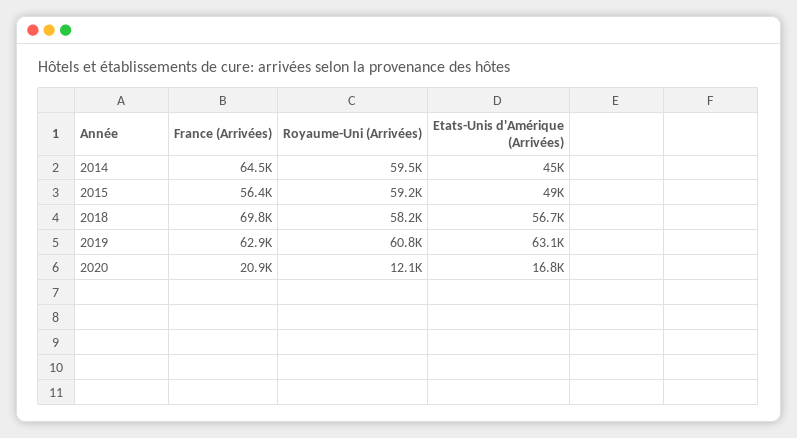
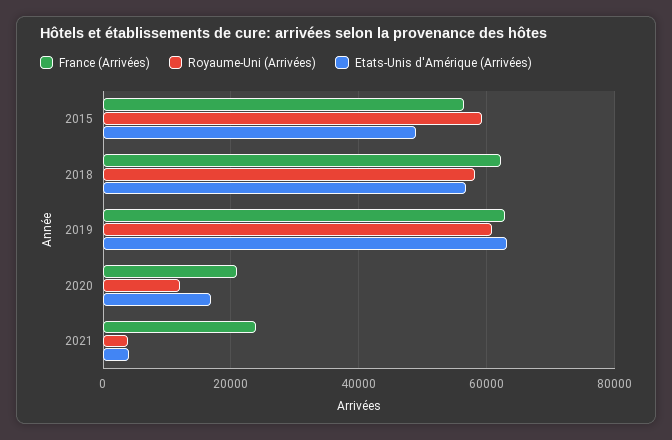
France (Arrivées), 2014: 64500 -> none
Royaume-Uni (Arrivées), 2014: 59500 -> none
Etats-Unis d'Amérique (Arrivées), 2014: 45000 -> none
France (Arrivées), 2018: 69800 -> 62000
France (Arrivées), 2021: none -> 24000
Royaume-Uni (Arrivées), 2021: none -> 4000
Etats-Unis d'Amérique (Arrivées), 2021: none -> 4000

